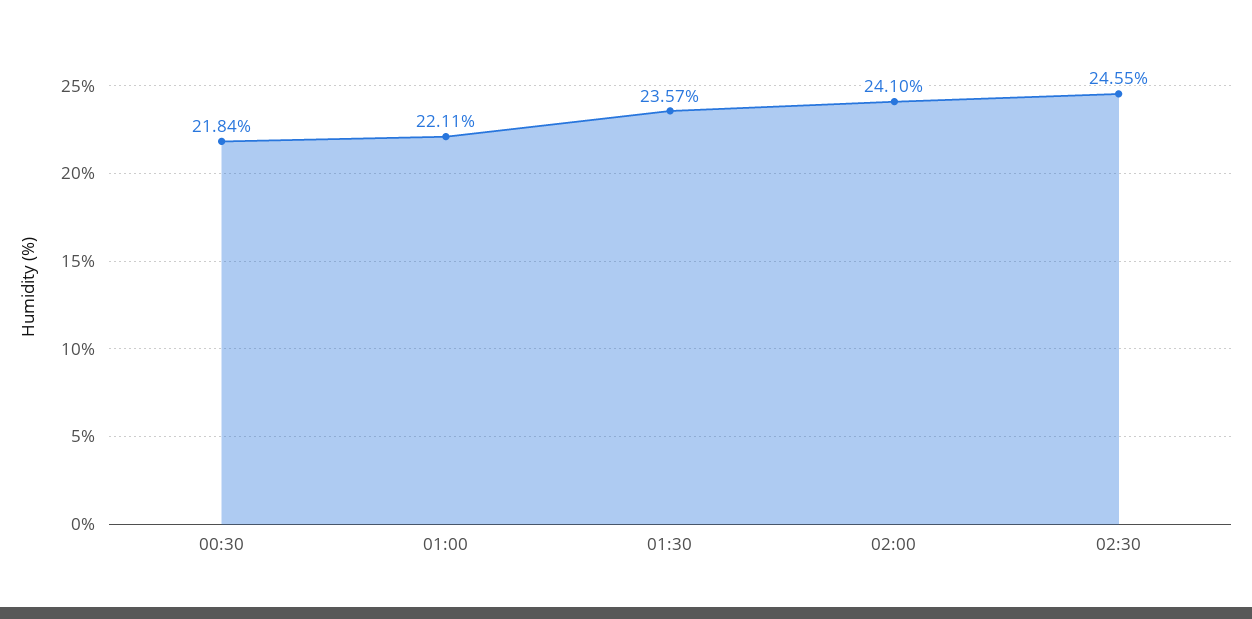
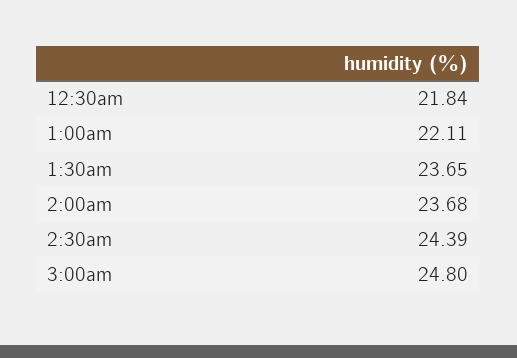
01:30: 23.57 -> 23.65
02:00: 24.1 -> 23.68
02:30: 24.55 -> 24.39
3:00am: none -> 24.8

